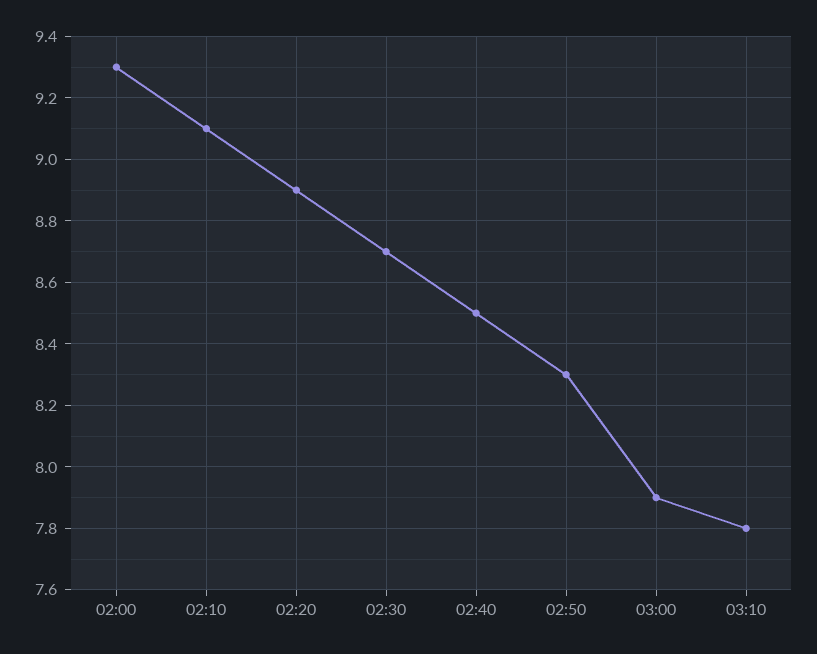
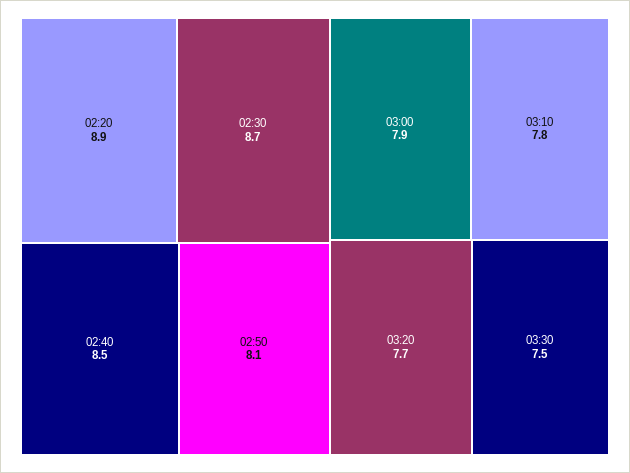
02:00: 9.3 -> none
02:10: 9.1 -> none
02:50: 8.3 -> 8.1
03:20: none -> 7.7
03:30: none -> 7.5

